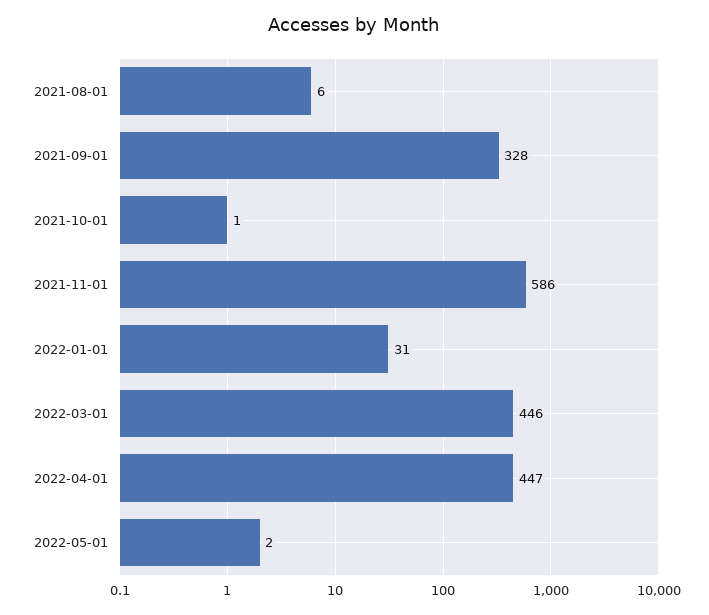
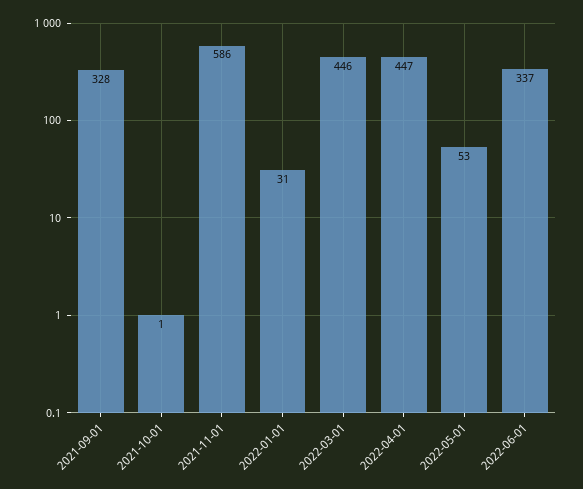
2021-08-01: 6 -> none
2022-05-01: 2 -> 53
2022-06-01: none -> 337

